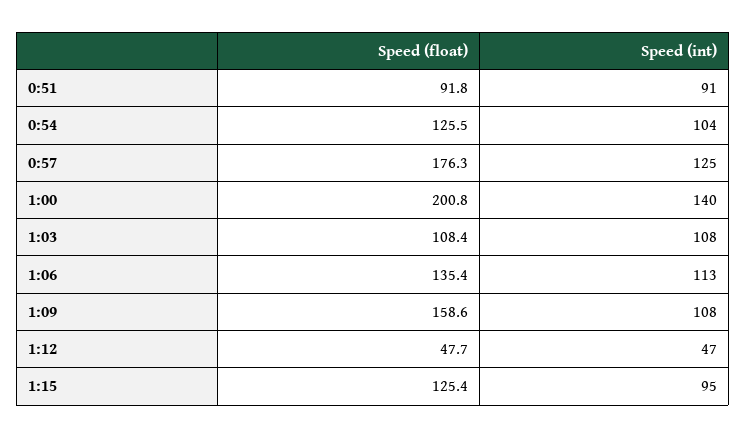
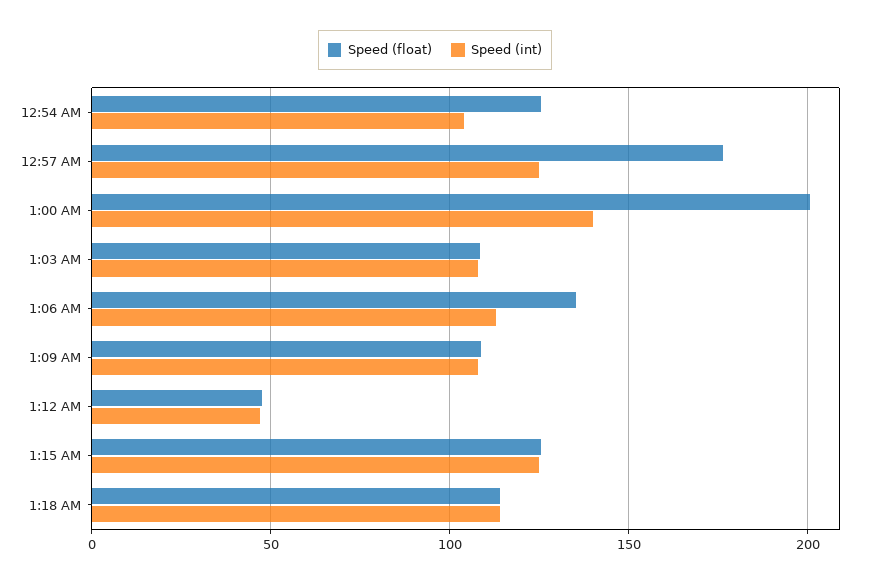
Speed (float), 0:51: 91.8 -> none
Speed (int), 0:51: 91 -> none
Speed (float), 1:09: 158.6 -> 110
Speed (int), 1:15: 95 -> 125
Speed (float), 1:18 AM: none -> 115
Speed (int), 1:18 AM: none -> 115

